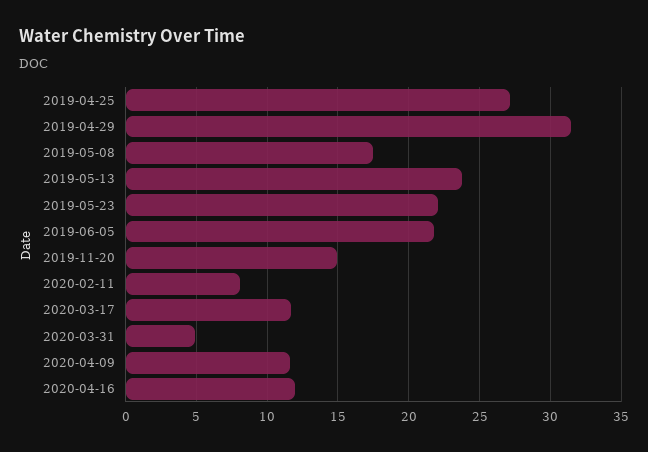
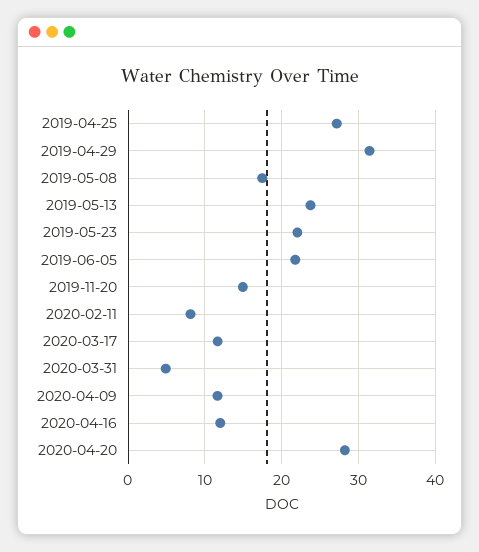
2020-04-20: none -> 28

